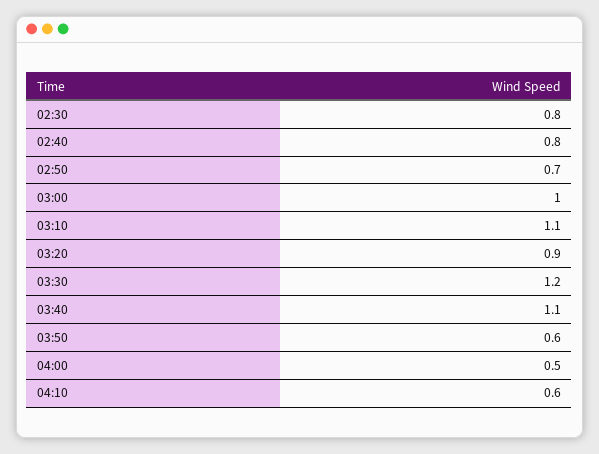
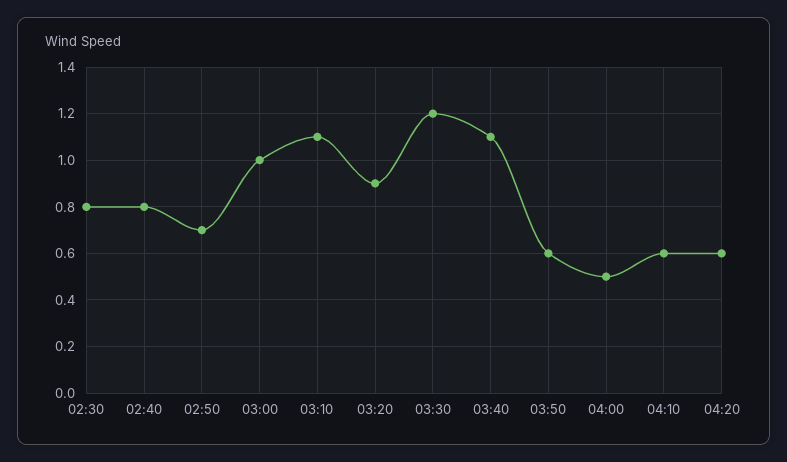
04:20: none -> 0.6

